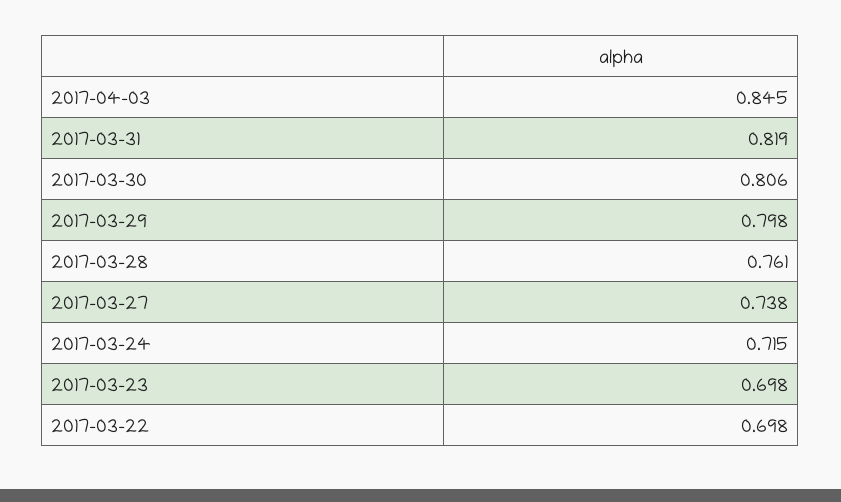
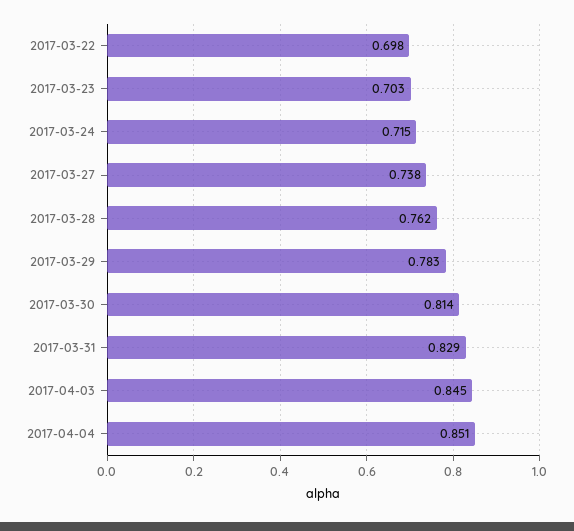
2017-03-31: 0.819 -> 0.829
2017-03-30: 0.806 -> 0.814
2017-03-29: 0.798 -> 0.783
2017-03-28: 0.761 -> 0.762
2017-03-23: 0.698 -> 0.703
2017-04-04: none -> 0.851

